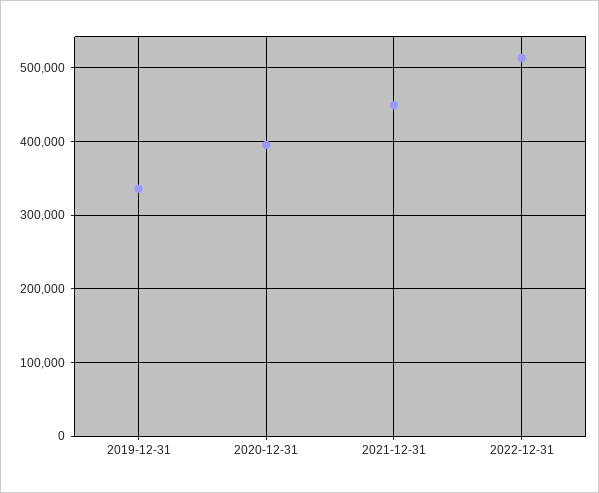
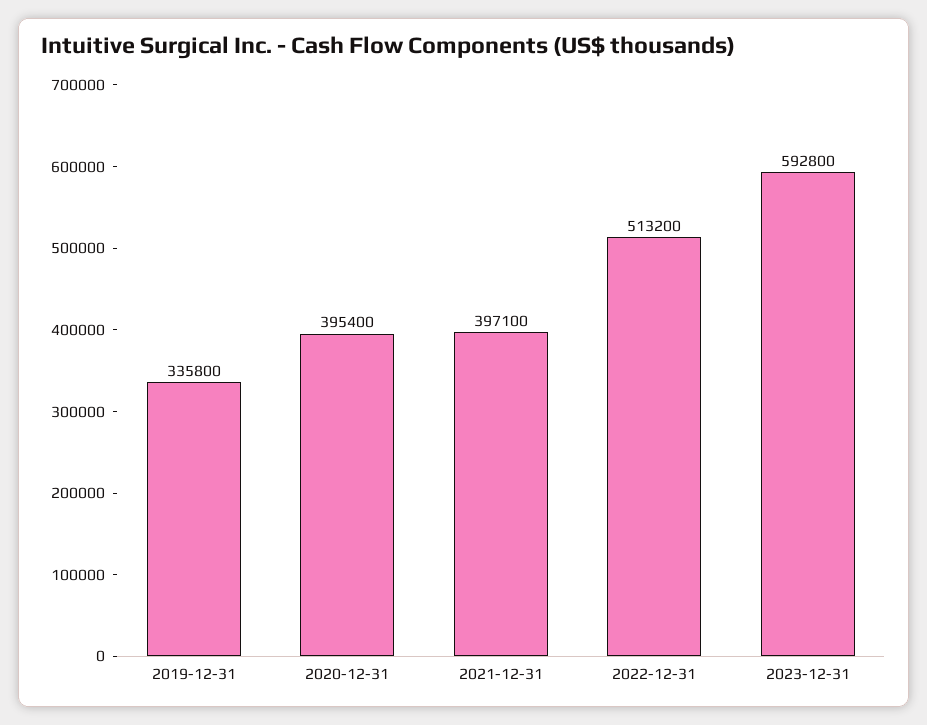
2021-12-31: 450000 -> 397100
2023-12-31: none -> 592800

